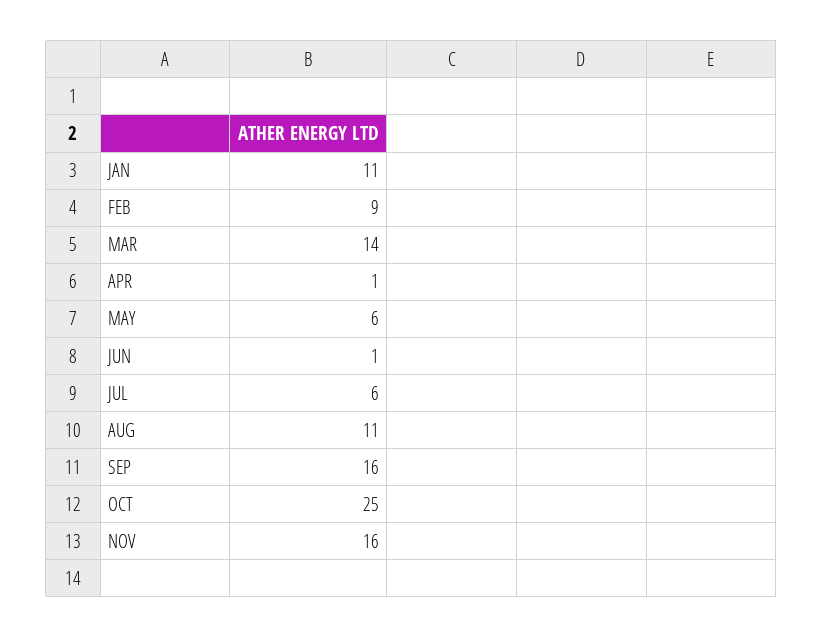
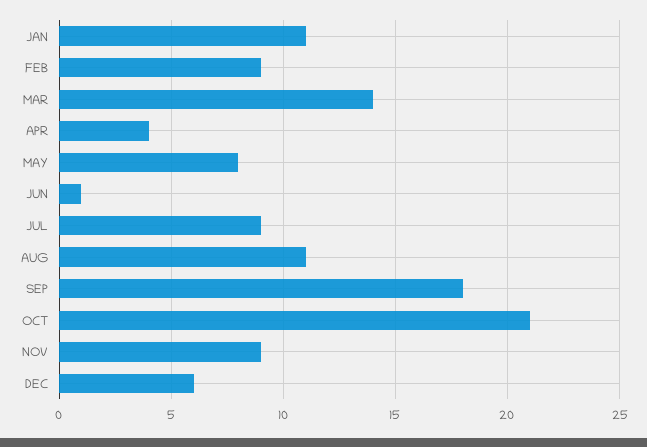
APR: 1 -> 4
MAY: 6 -> 8
JUL: 6 -> 9
SEP: 16 -> 18
OCT: 25 -> 21
NOV: 16 -> 9
DEC: none -> 6

